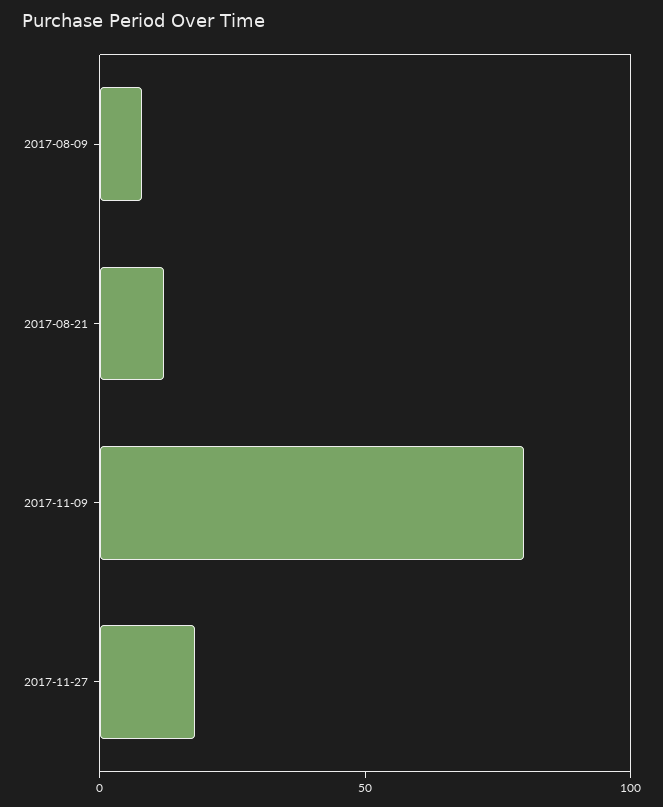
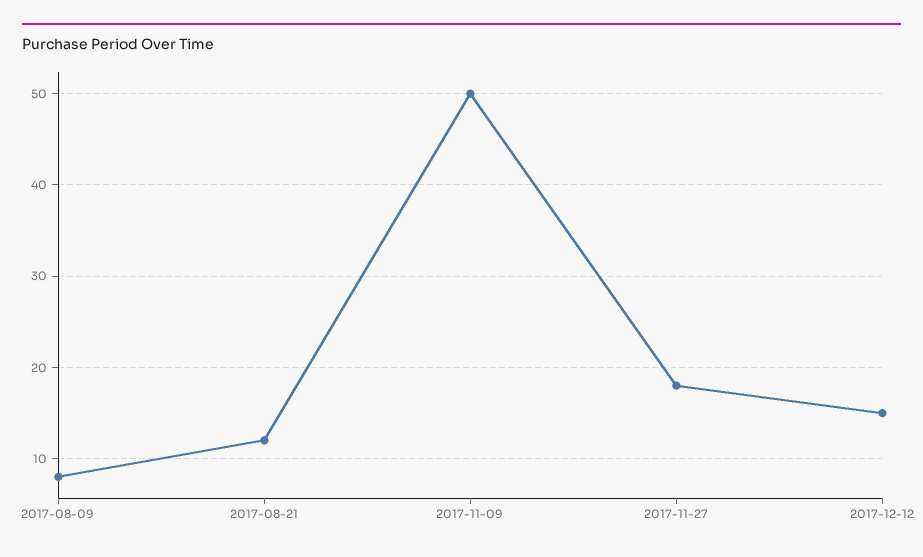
2017-11-09: 80 -> 50
2017-12-12: none -> 15

